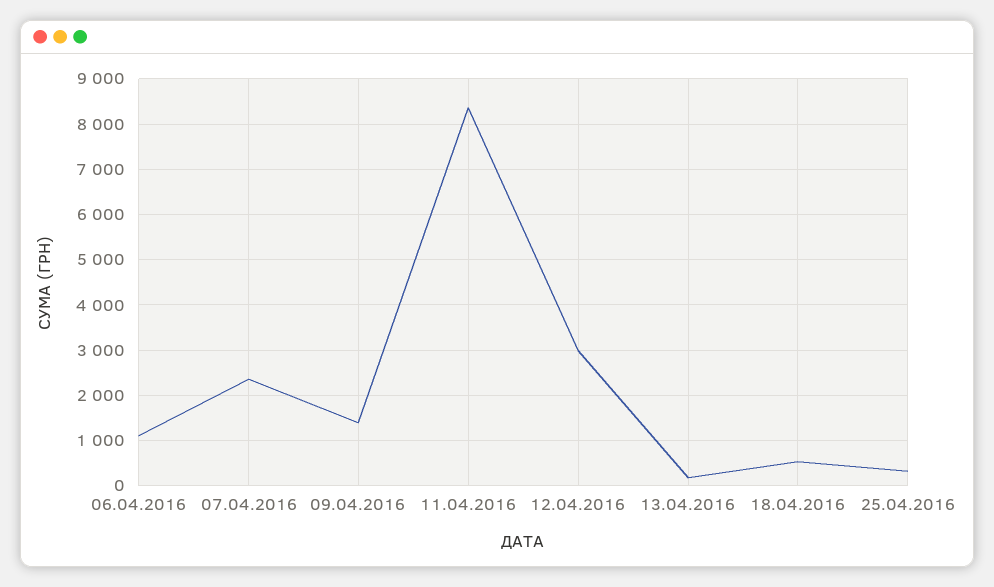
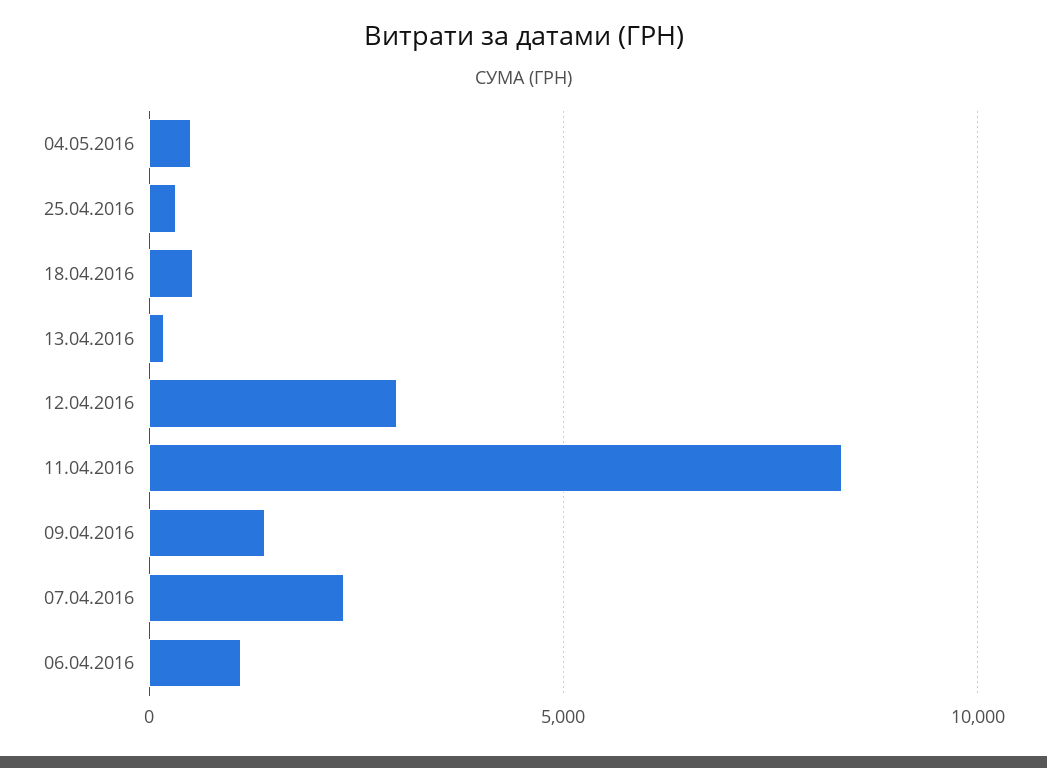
04.05.2016: none -> 500

